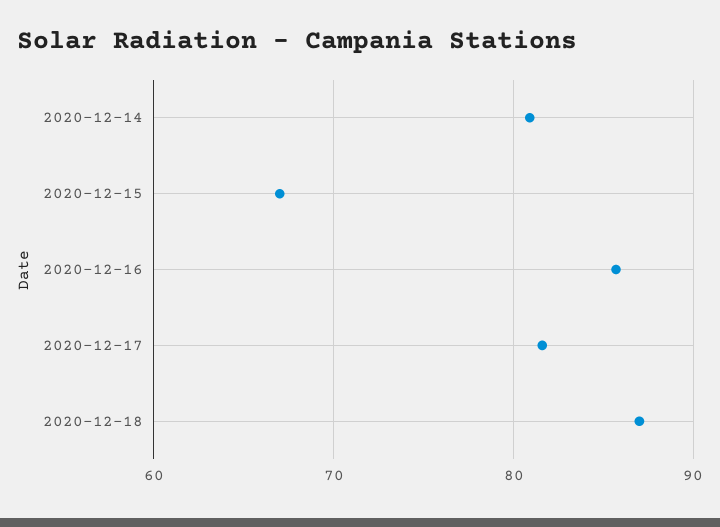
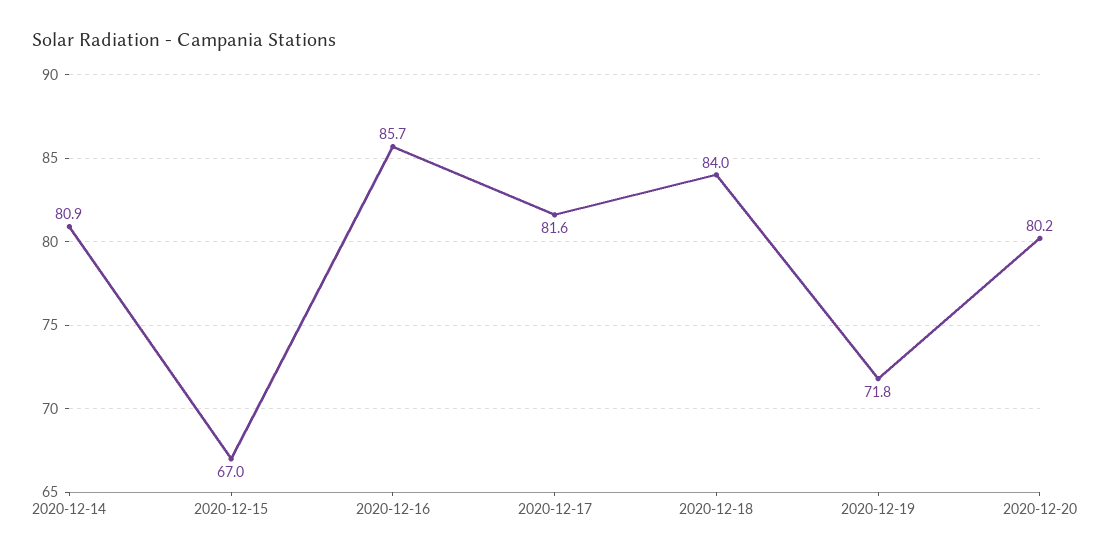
2020-12-18: 87 -> 84
2020-12-19: none -> 71.8
2020-12-20: none -> 80.2

